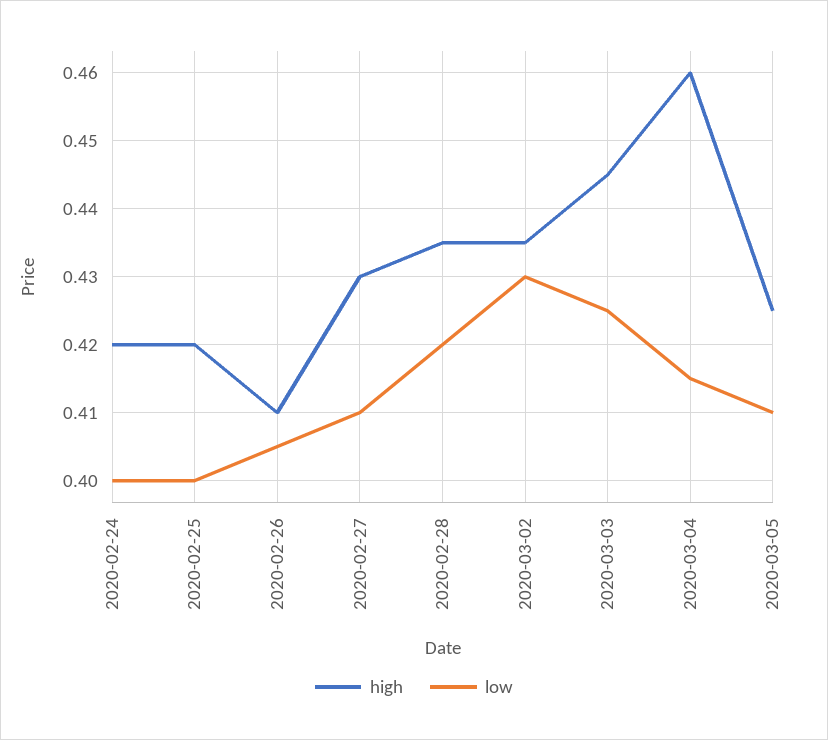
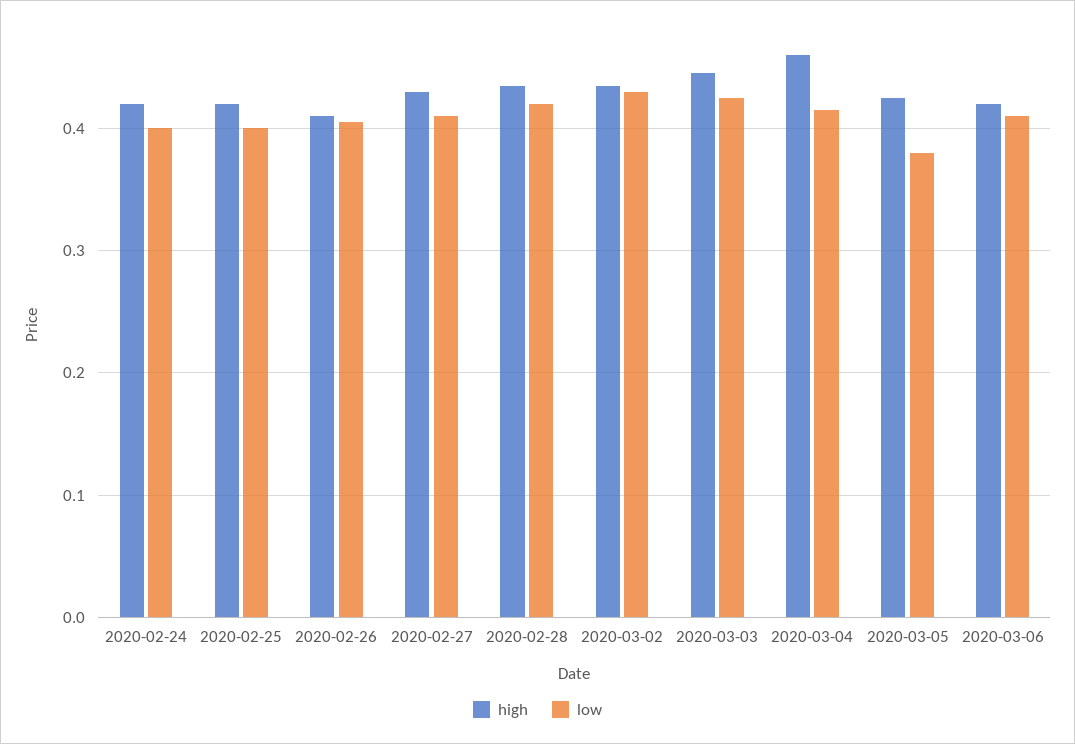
low, 2020-03-05: 0.41 -> 0.38
high, 2020-03-06: none -> 0.42
low, 2020-03-06: none -> 0.41

